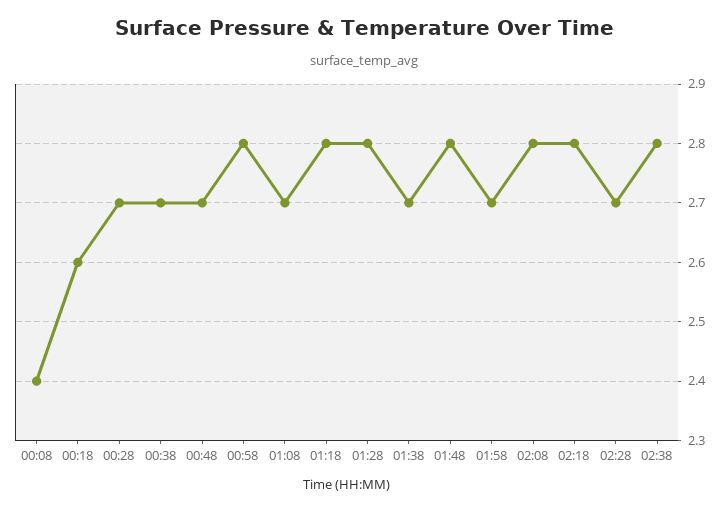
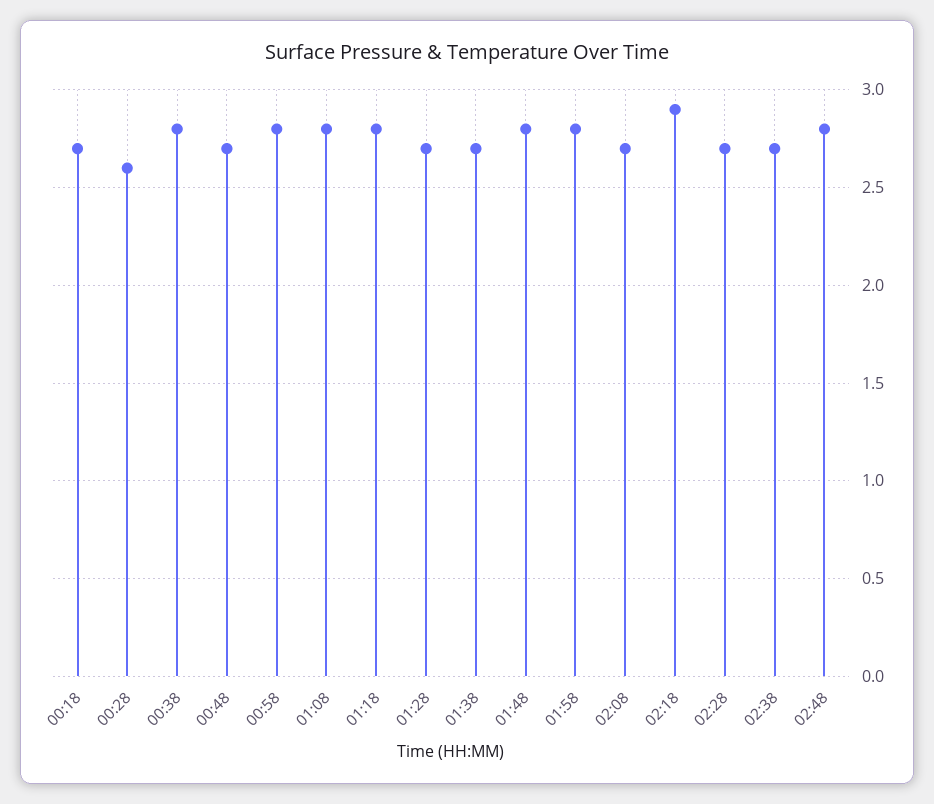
00:08: 2.4 -> none
00:18: 2.6 -> 2.7
00:28: 2.7 -> 2.6
00:38: 2.7 -> 2.8
01:08: 2.7 -> 2.8
01:28: 2.8 -> 2.7
01:58: 2.7 -> 2.8
02:08: 2.8 -> 2.7
02:18: 2.8 -> 2.9
02:38: 2.8 -> 2.7
02:48: none -> 2.8

